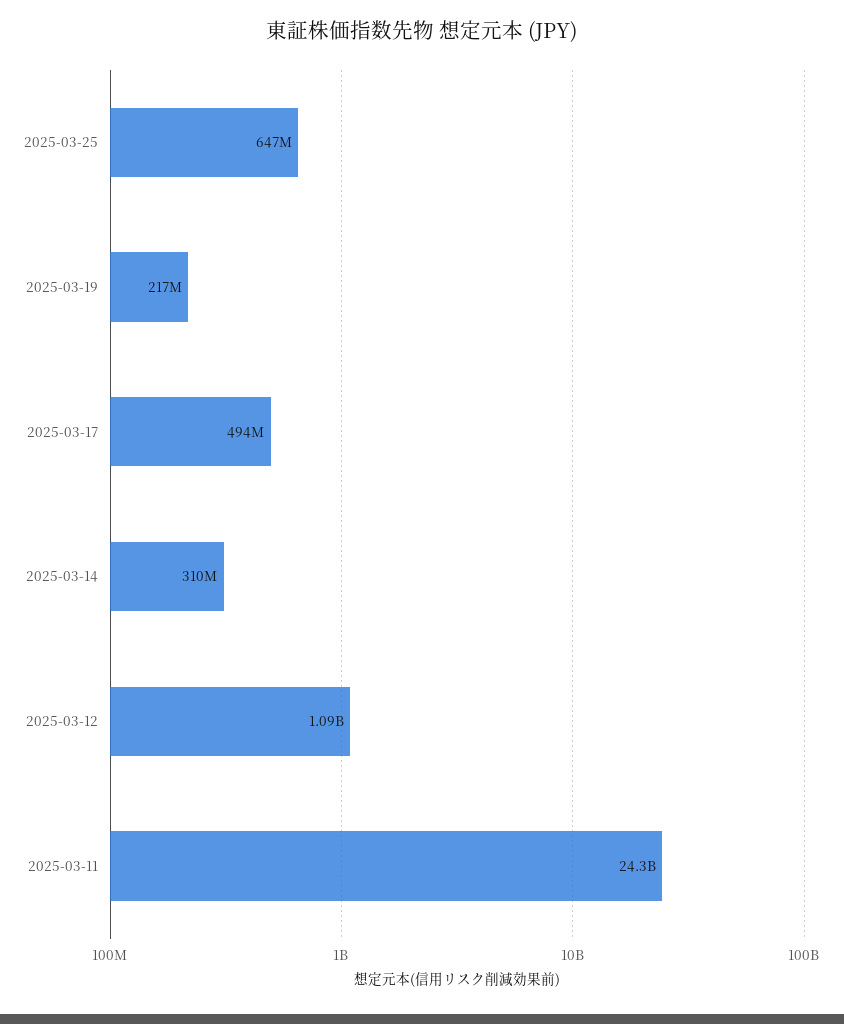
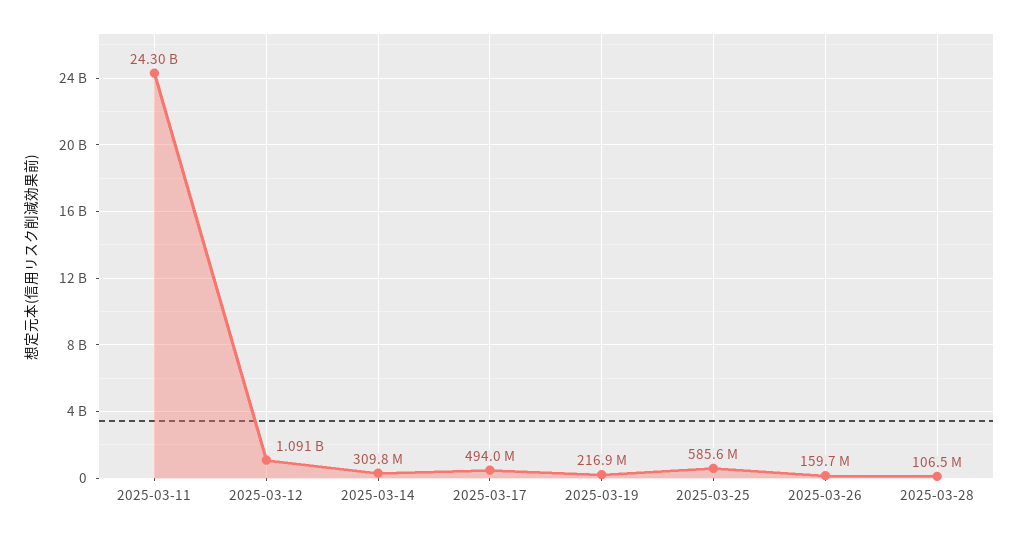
2025-03-25: 647000000 -> 585600000
2025-03-26: none -> 159700000
2025-03-28: none -> 106500000

